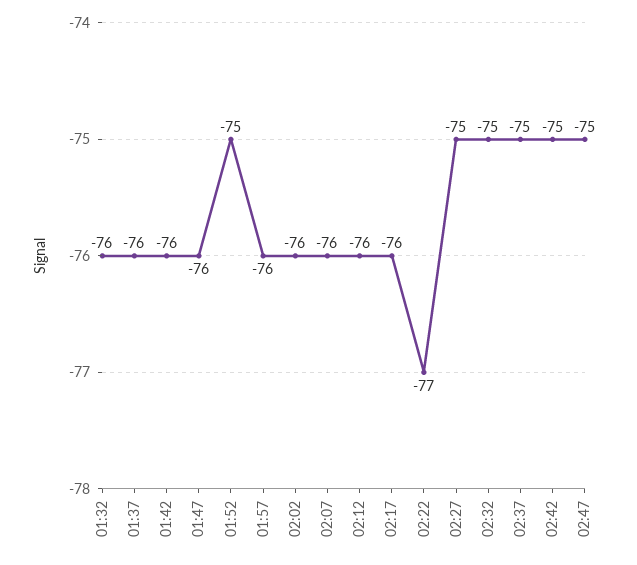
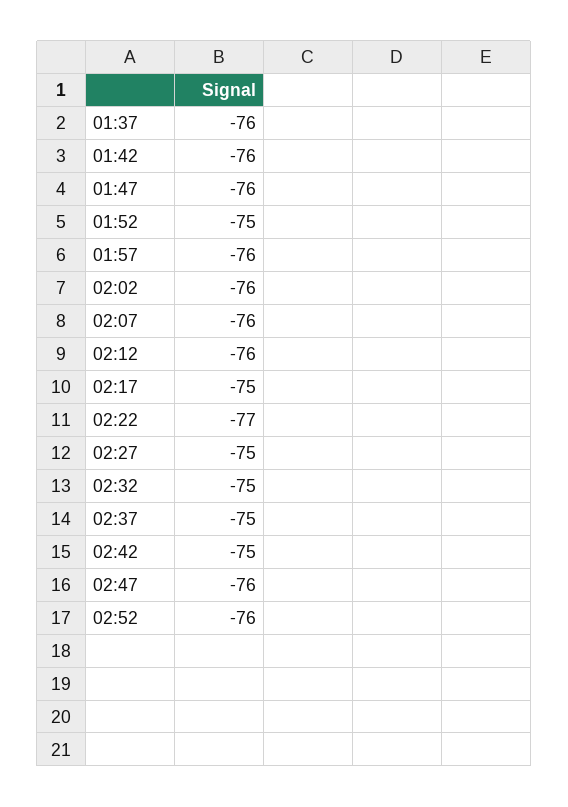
01:32: -76 -> none
02:17: -76 -> -75
02:47: -75 -> -76
02:52: none -> -76

